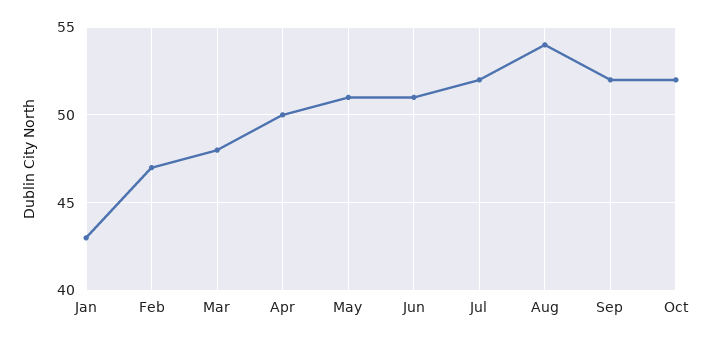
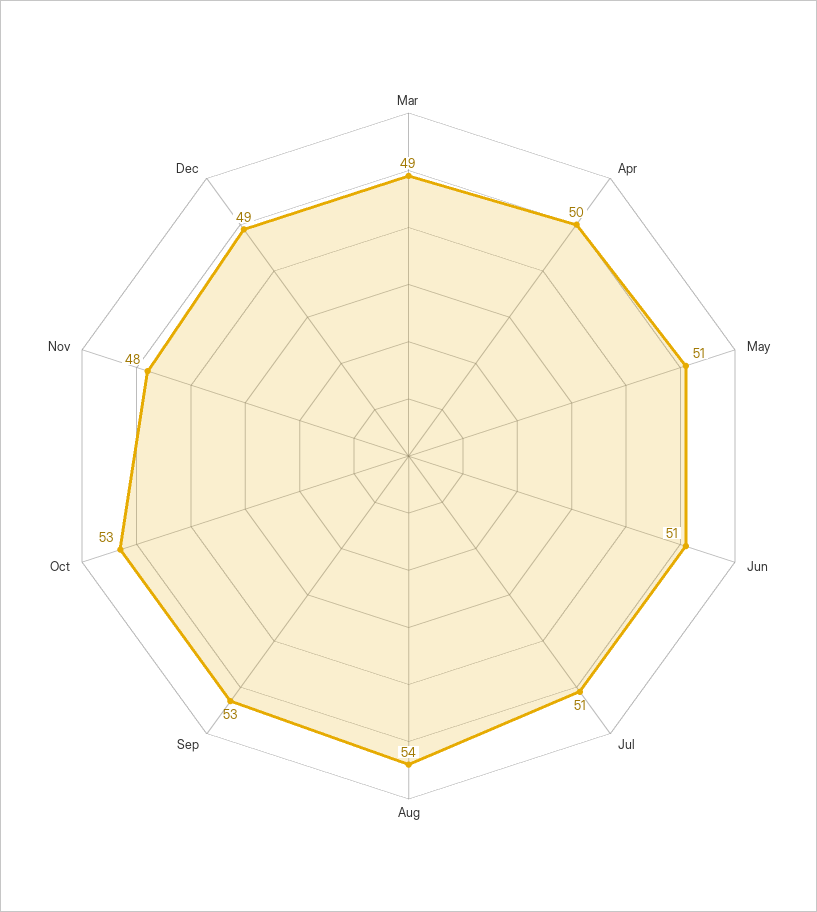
Jan: 43 -> none
Feb: 47 -> none
Mar: 48 -> 49
Jul: 52 -> 51
Sep: 52 -> 53
Oct: 52 -> 53
Nov: none -> 48
Dec: none -> 49

